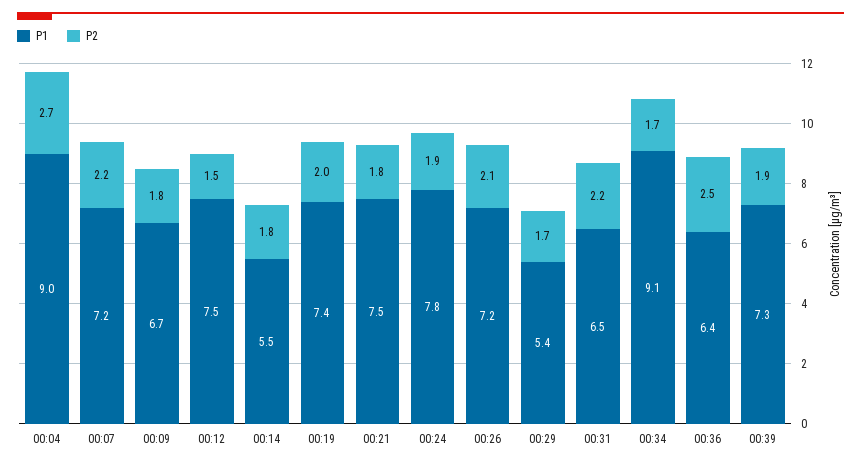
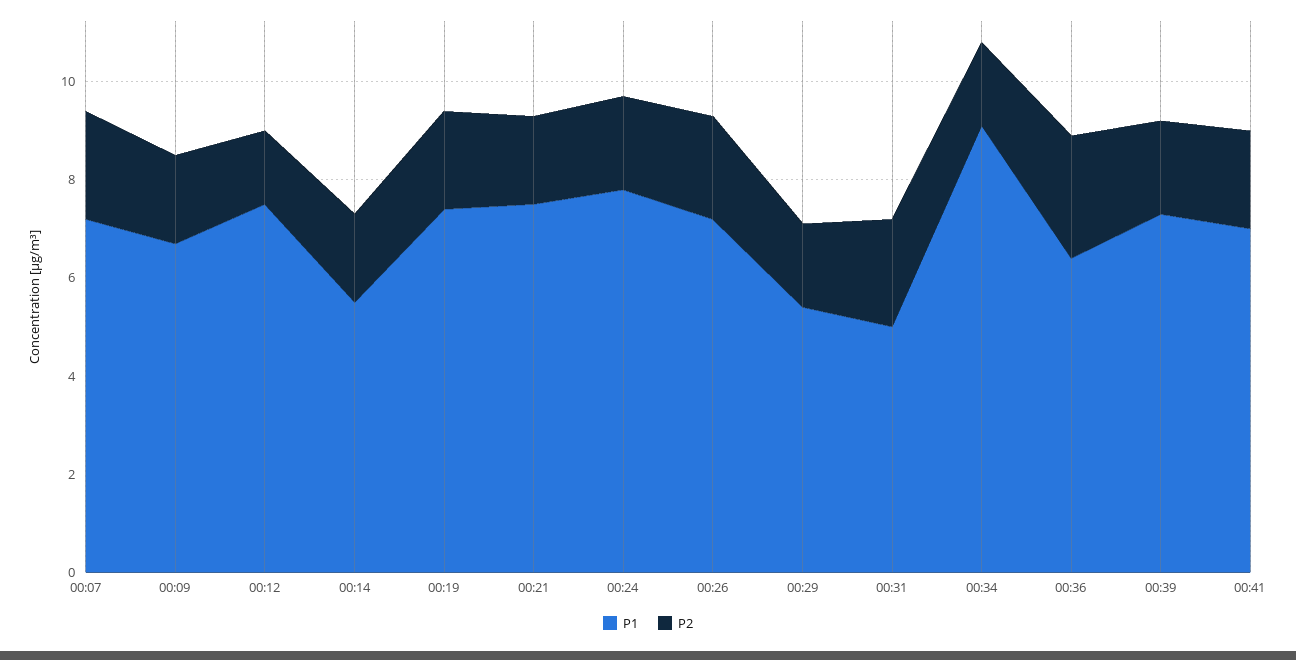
P1, 00:04: 9 -> none
P2, 00:04: 2.7 -> none
P1, 00:31: 6.5 -> 5
P1, 00:41: none -> 7
P2, 00:41: none -> 2

